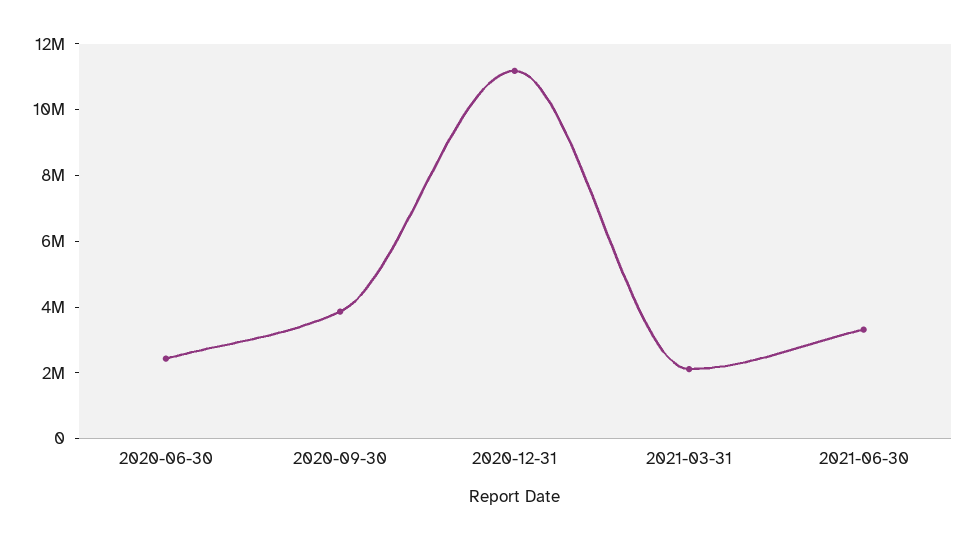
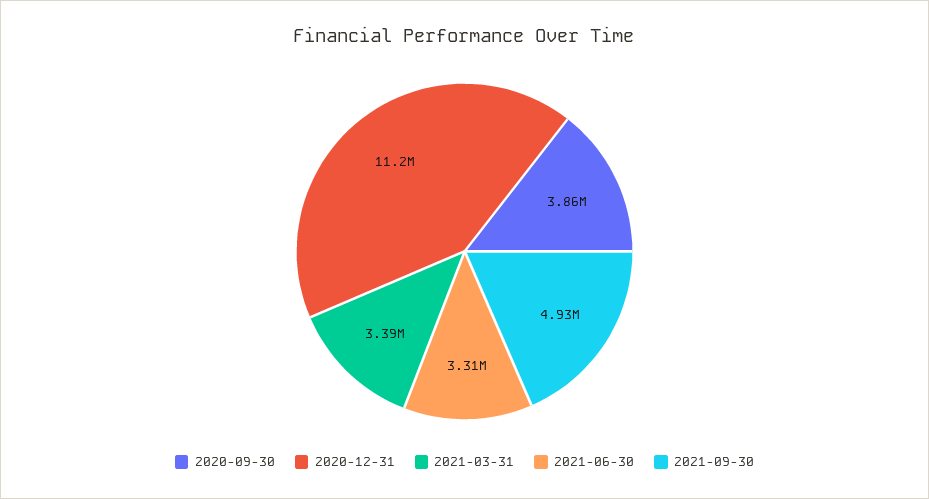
2020-06-30: 2500000 -> none
2021-03-31: 2000000 -> 3390000
2021-09-30: none -> 4930000

